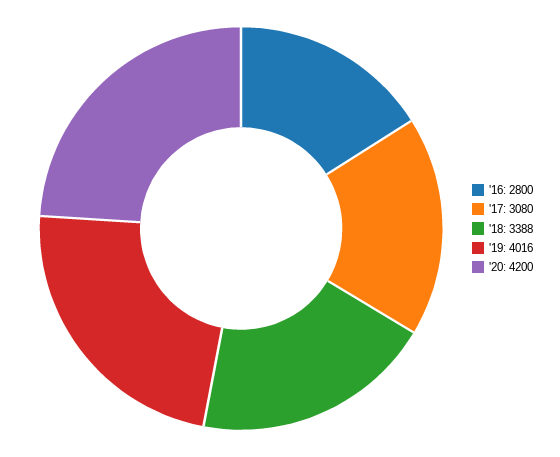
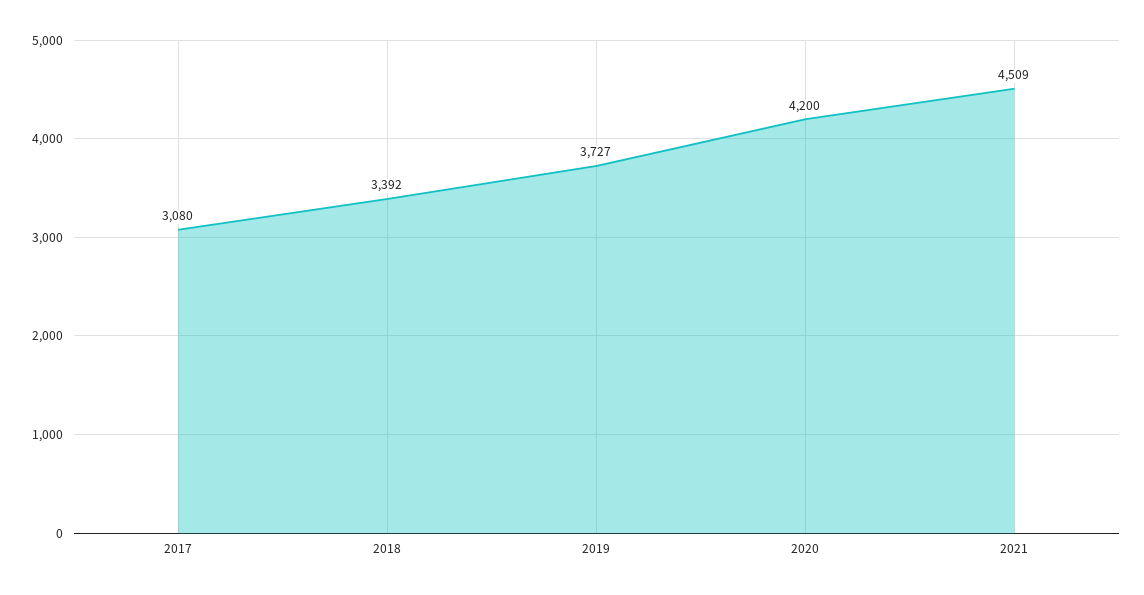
'16: 2800 -> none
'18: 3388 -> 3392
'19: 4016 -> 3727
2021: none -> 4509

